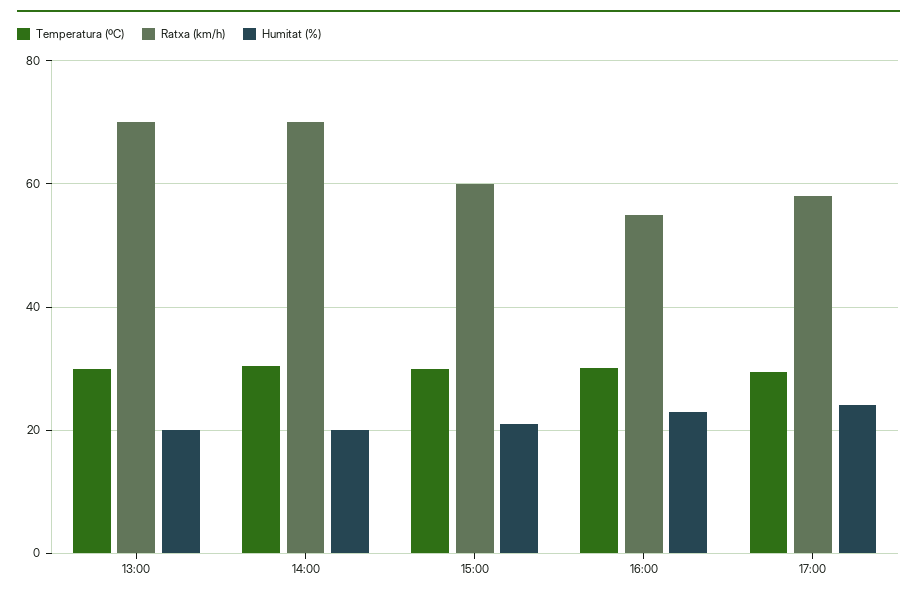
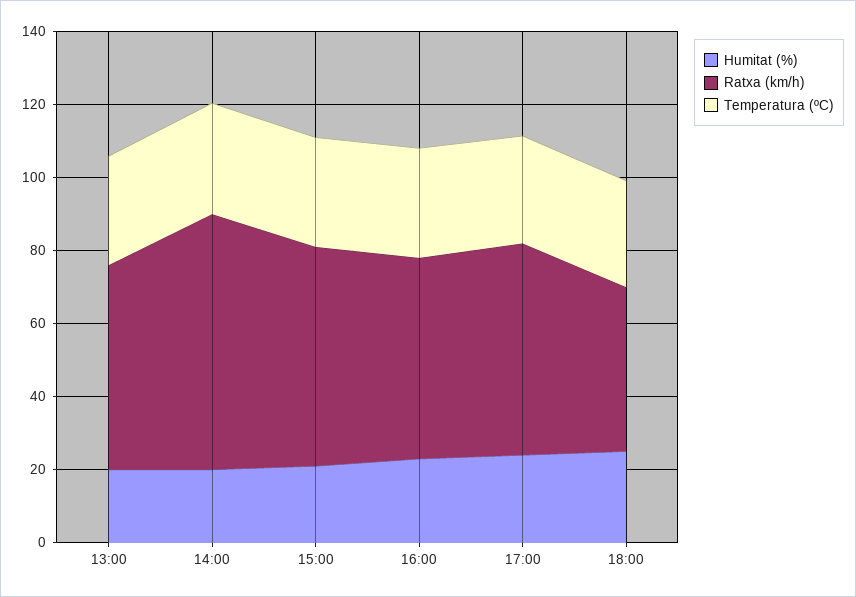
Ratxa (km/h), 13:00: 70 -> 55
Humitat (%), 18:00: none -> 25
Ratxa (km/h), 18:00: none -> 45
Temperatura (ºC), 18:00: none -> 30

